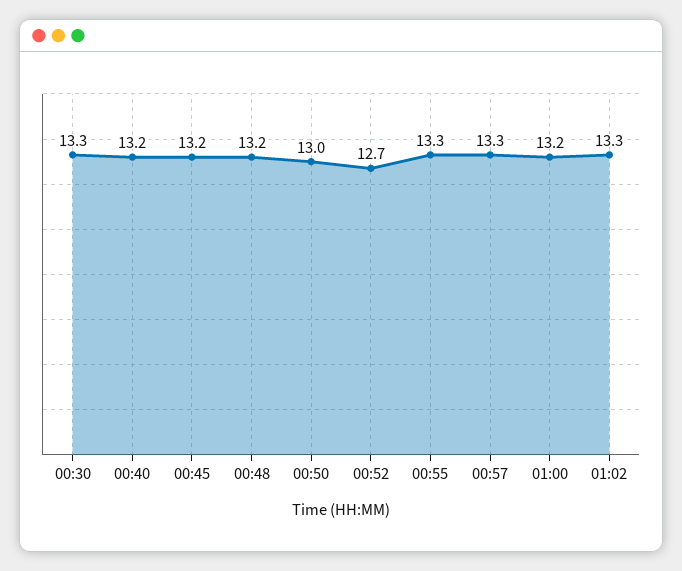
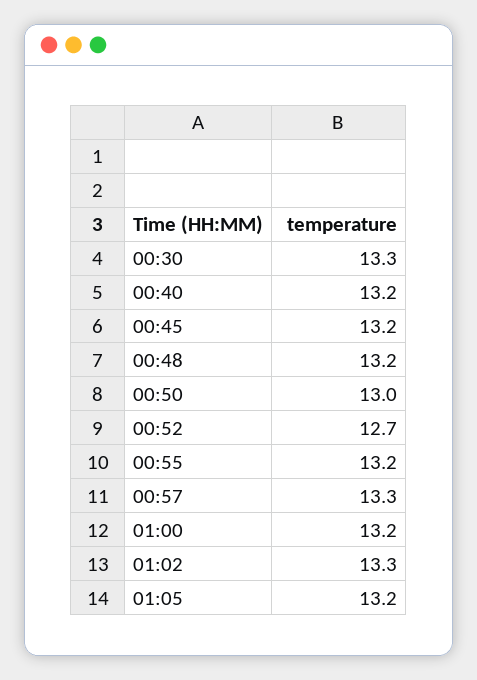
00:55: 13.3 -> 13.2
01:05: none -> 13.2

